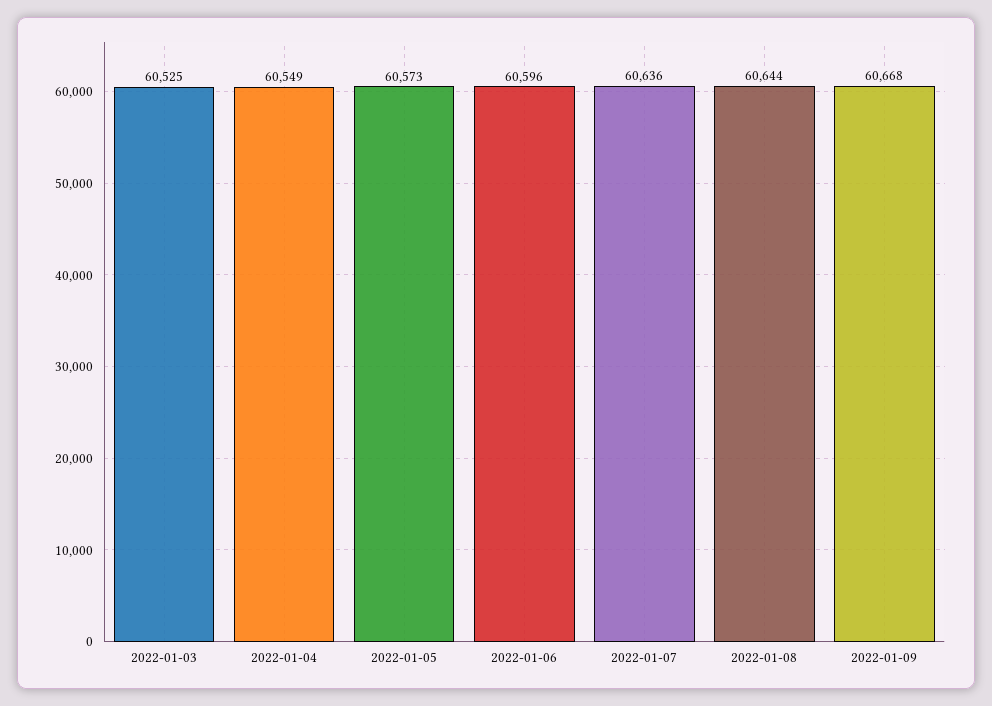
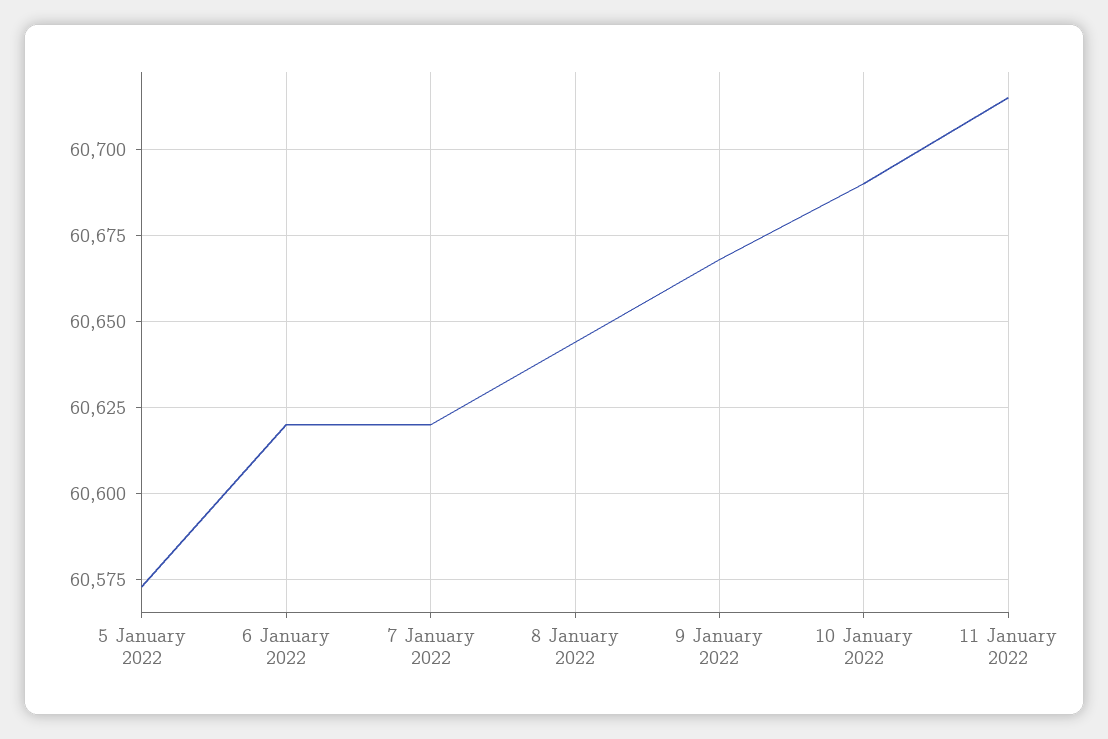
2022-01-03: 60525 -> none
2022-01-04: 60549 -> none
2022-01-06: 60596 -> 60620
2022-01-07: 60636 -> 60620
10 January 2022: none -> 60690
11 January 2022: none -> 60715

